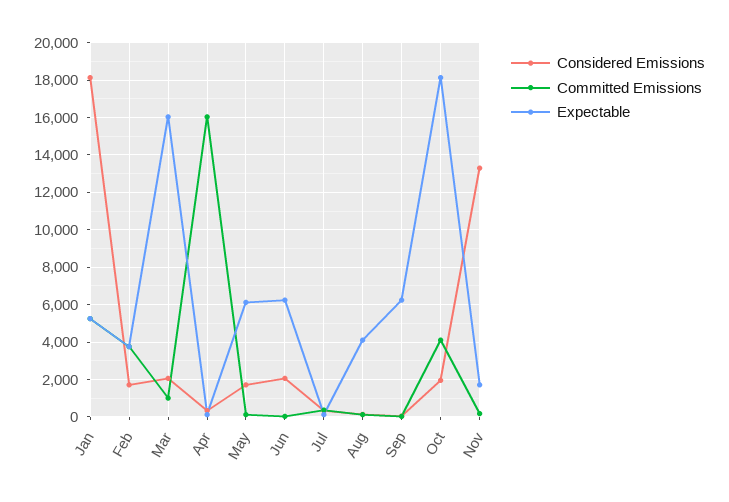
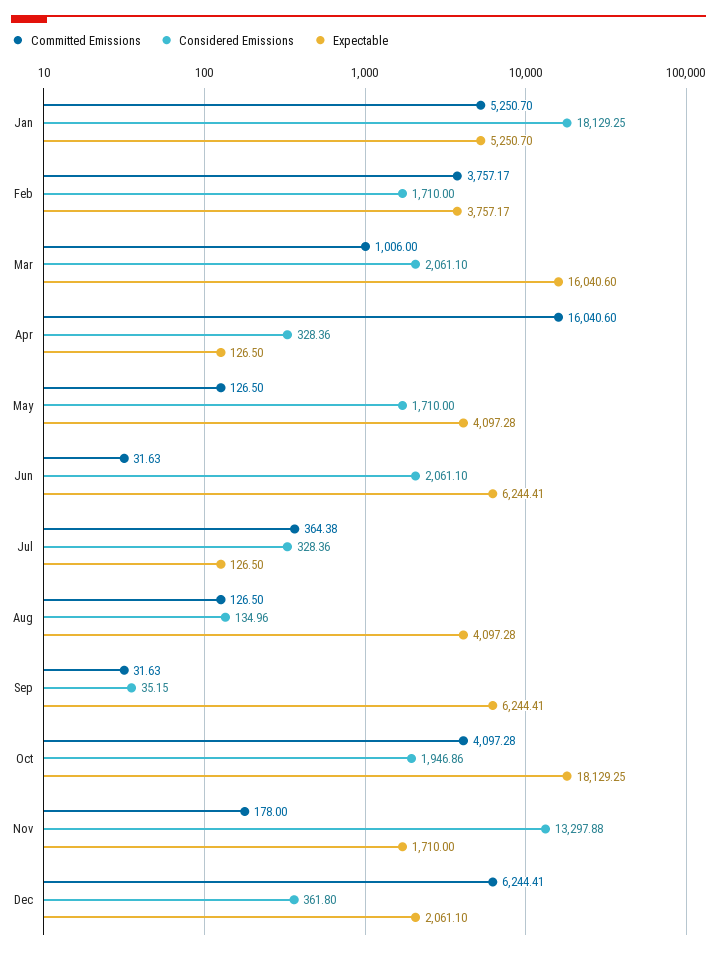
Expectable, May: 6000 -> 4097.28
Committed Emissions, Dec: none -> 6244.41
Considered Emissions, Dec: none -> 361.8
Expectable, Dec: none -> 2061.1

